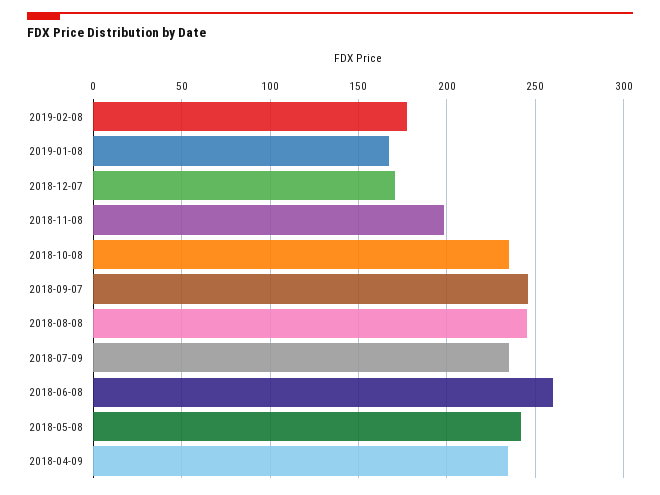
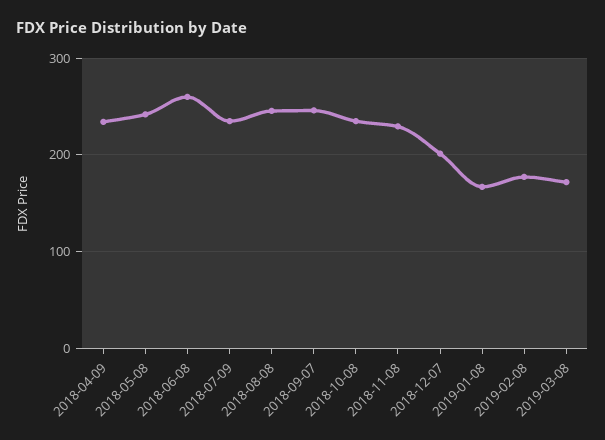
2018-12-07: 170 -> 200
2018-11-08: 200 -> 230
2019-03-08: none -> 170

